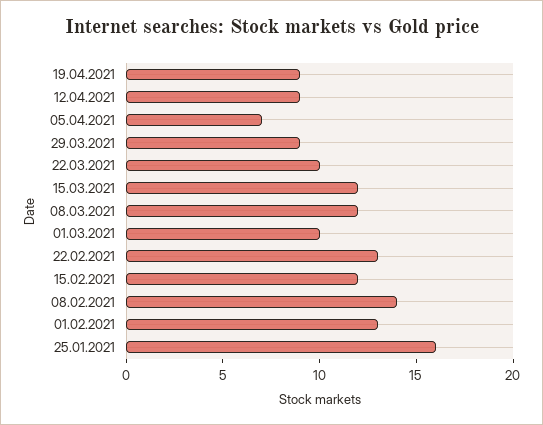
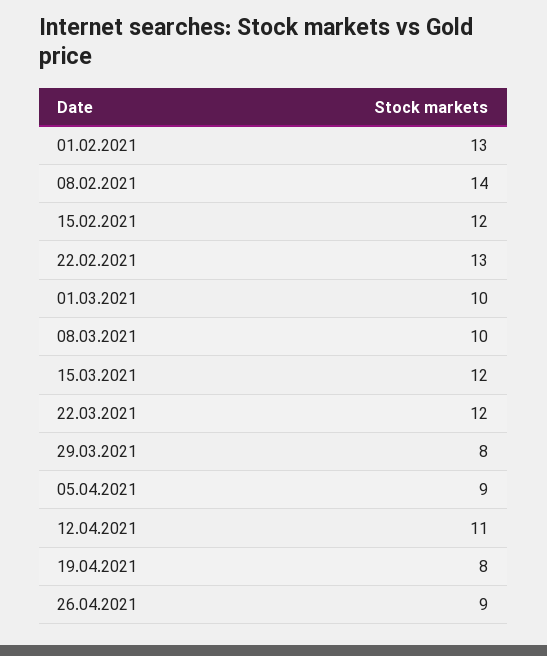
19.04.2021: 9 -> 8
12.04.2021: 9 -> 11
05.04.2021: 7 -> 9
29.03.2021: 9 -> 8
22.03.2021: 10 -> 12
08.03.2021: 12 -> 10
25.01.2021: 16 -> none
26.04.2021: none -> 9

